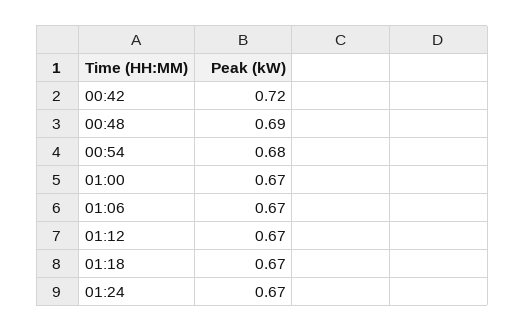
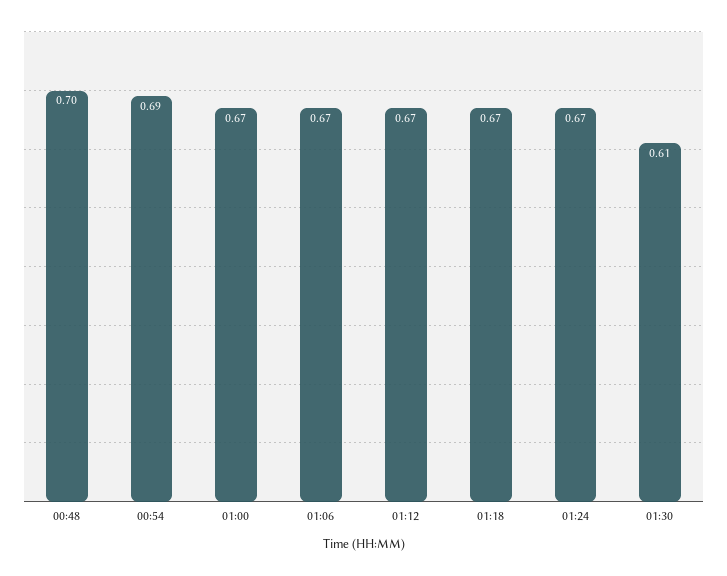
00:42: 0.72 -> none
00:48: 0.69 -> 0.7
00:54: 0.68 -> 0.69
01:30: none -> 0.61

